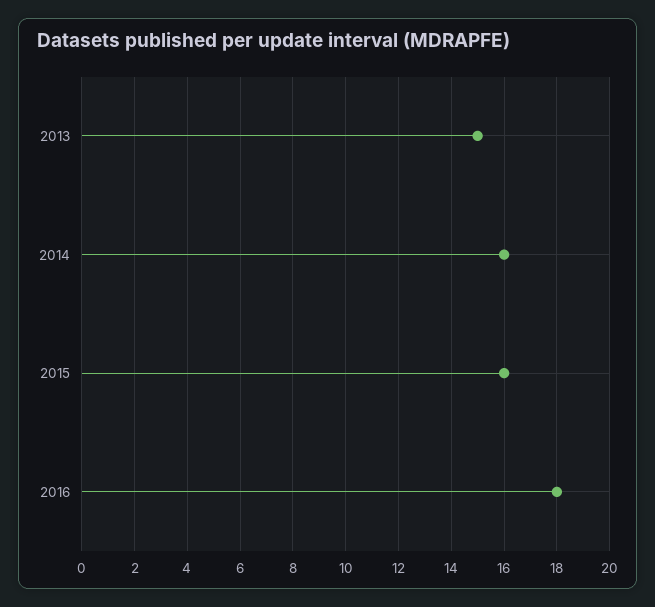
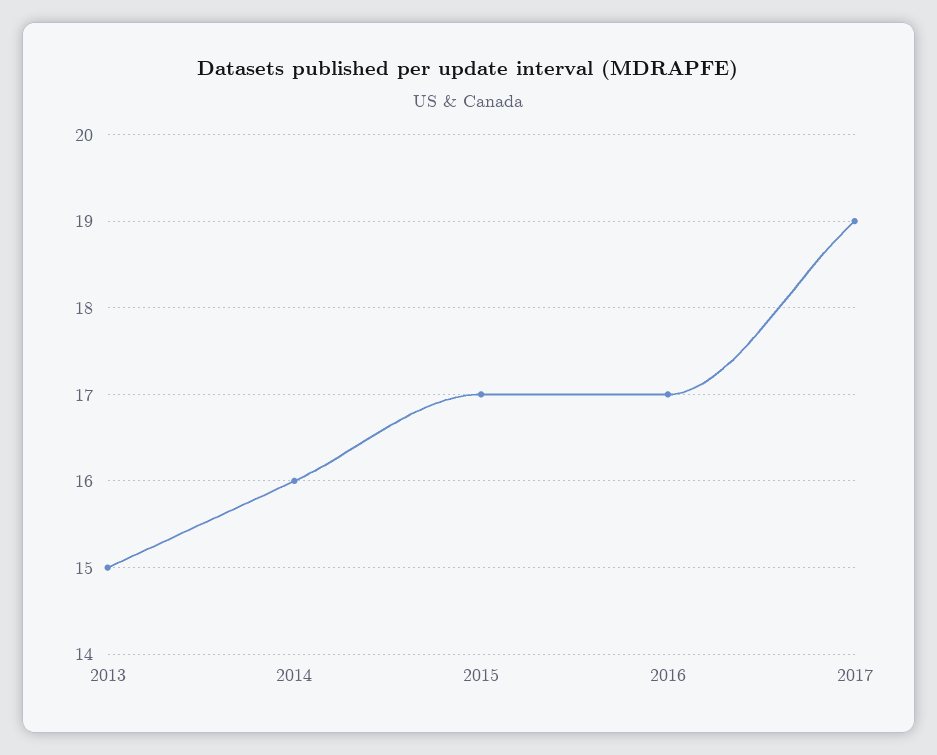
2015: 16 -> 17
2016: 18 -> 17
2017: none -> 19

